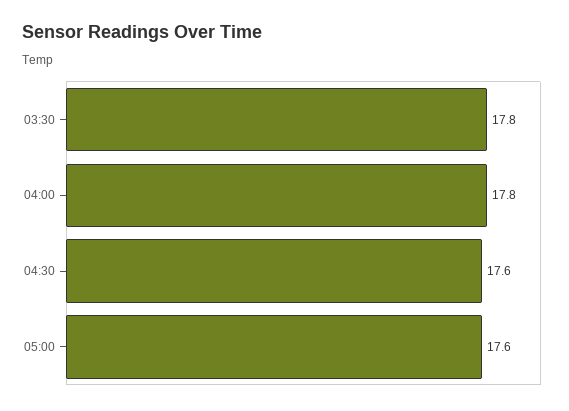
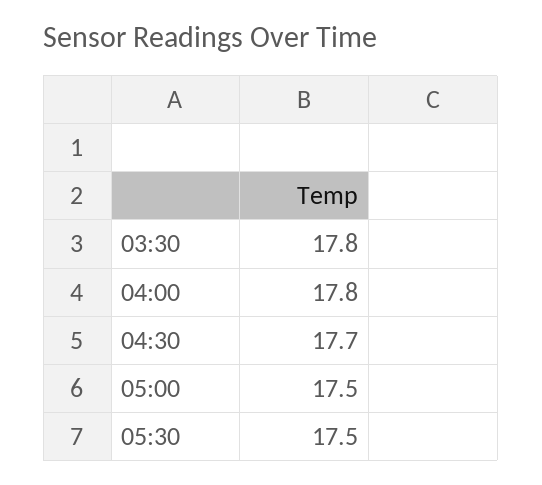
04:30: 17.6 -> 17.7
05:00: 17.6 -> 17.5
05:30: none -> 17.5

